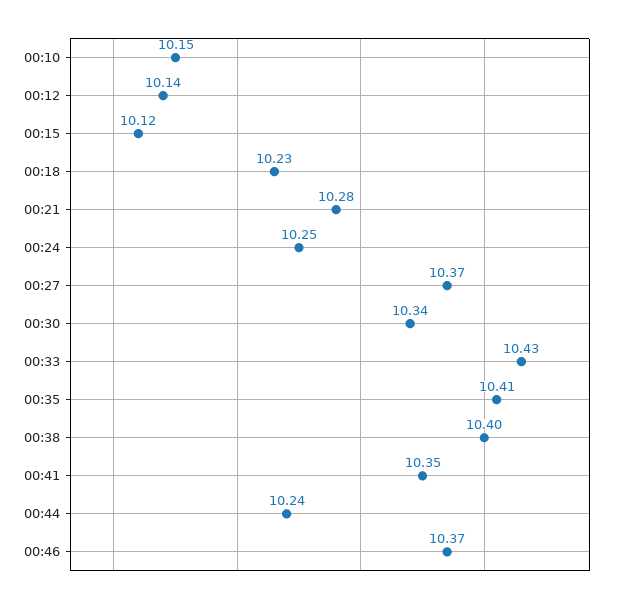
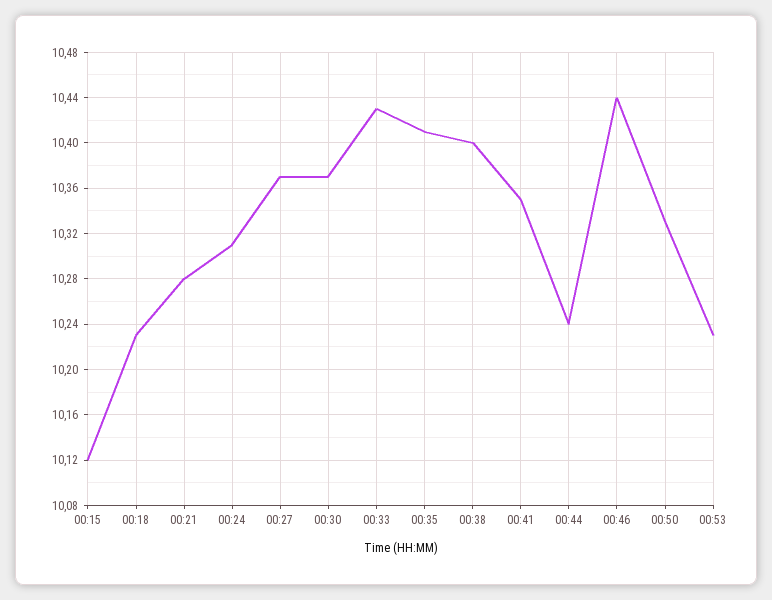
00:10: 10.15 -> none
00:12: 10.14 -> none
00:24: 10.25 -> 10.31
00:30: 10.34 -> 10.37
00:46: 10.37 -> 10.44
00:50: none -> 10.33
00:53: none -> 10.23

